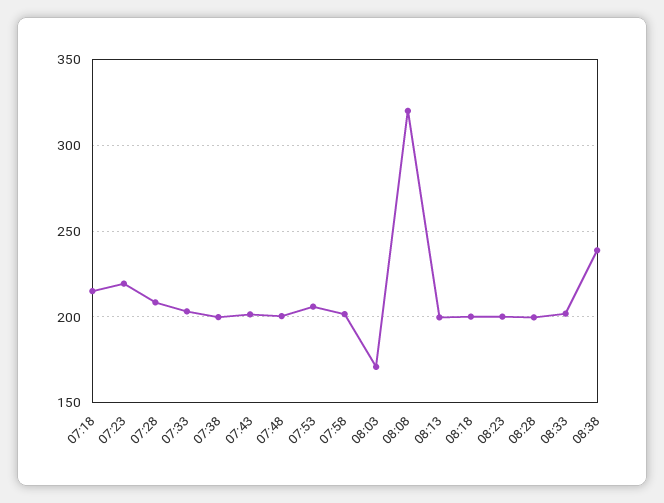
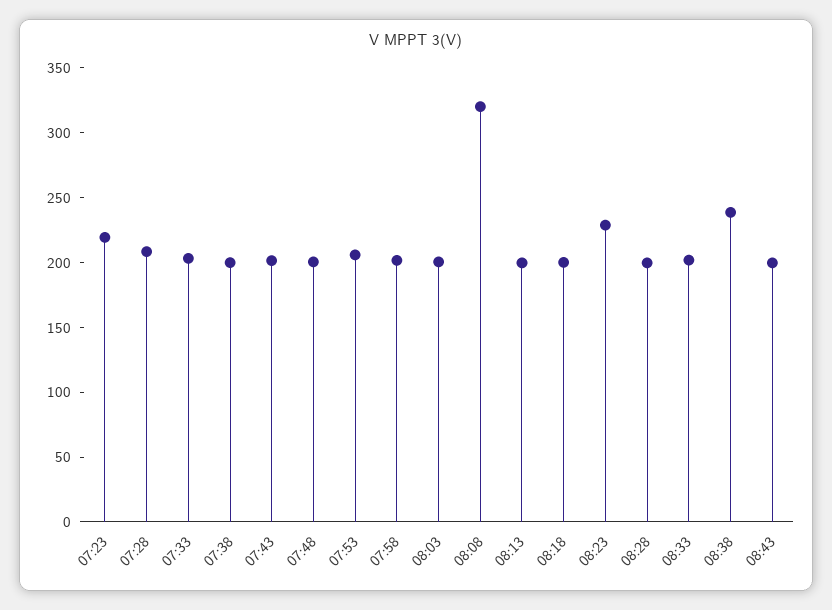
07:18: 215 -> none
08:03: 170 -> 200
08:23: 200 -> 230
08:43: none -> 200

